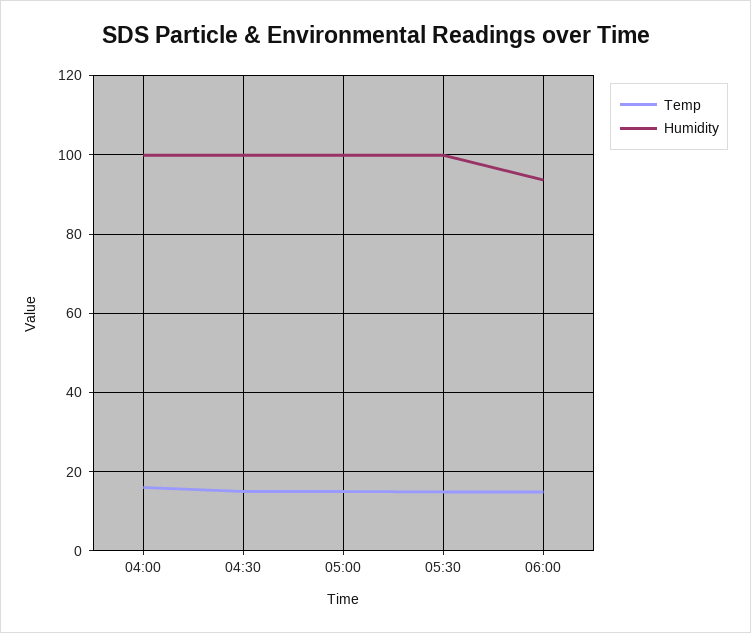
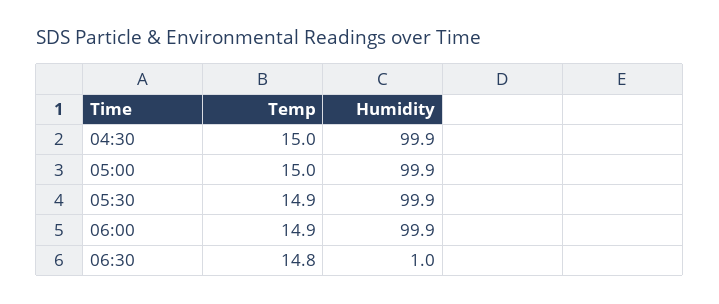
Temp, 04:00: 16 -> none
Humidity, 04:00: 100 -> none
Humidity, 06:00: 94 -> 99.9
Temp, 06:30: none -> 14.8
Humidity, 06:30: none -> 1

